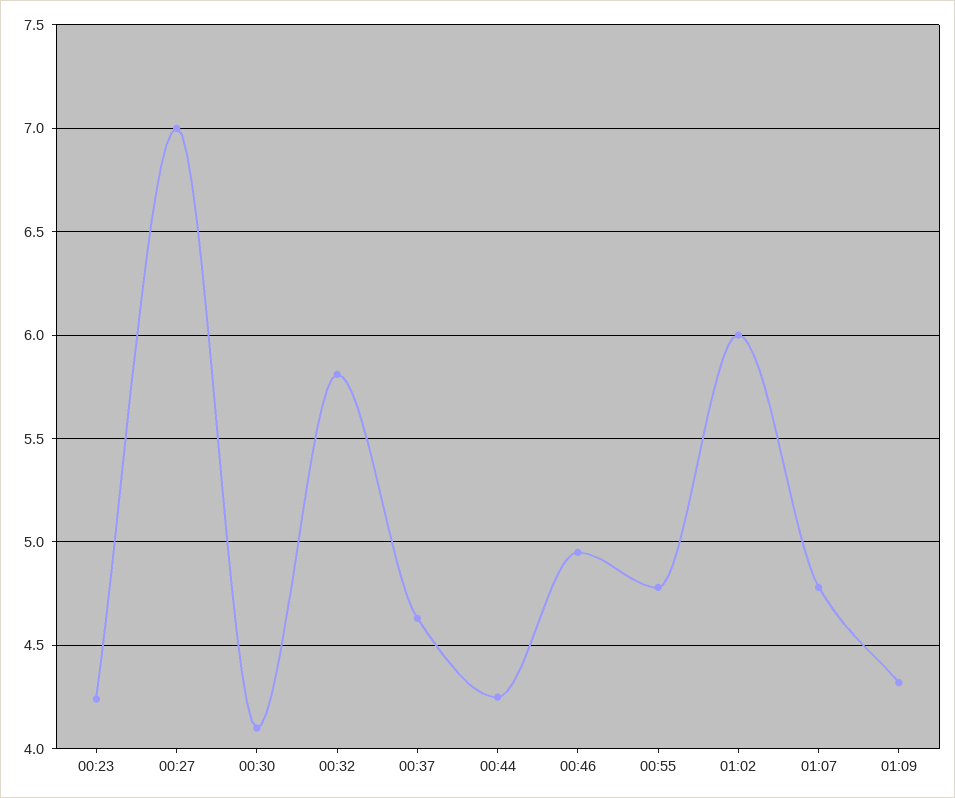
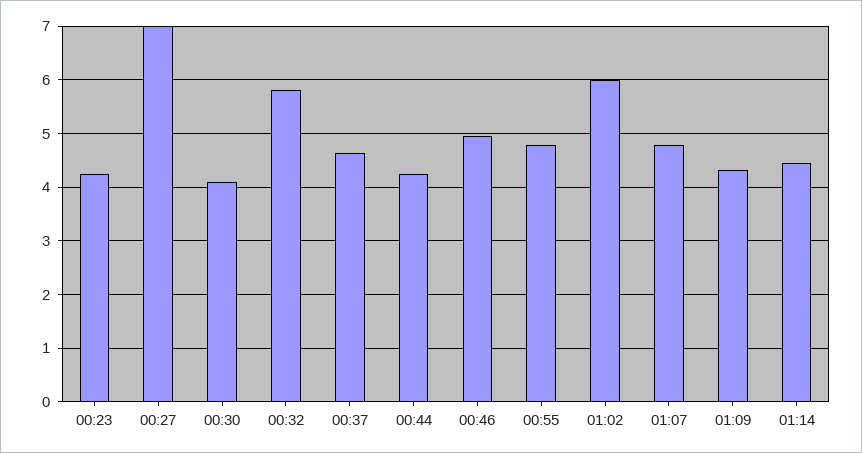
01:14: none -> 4.4

